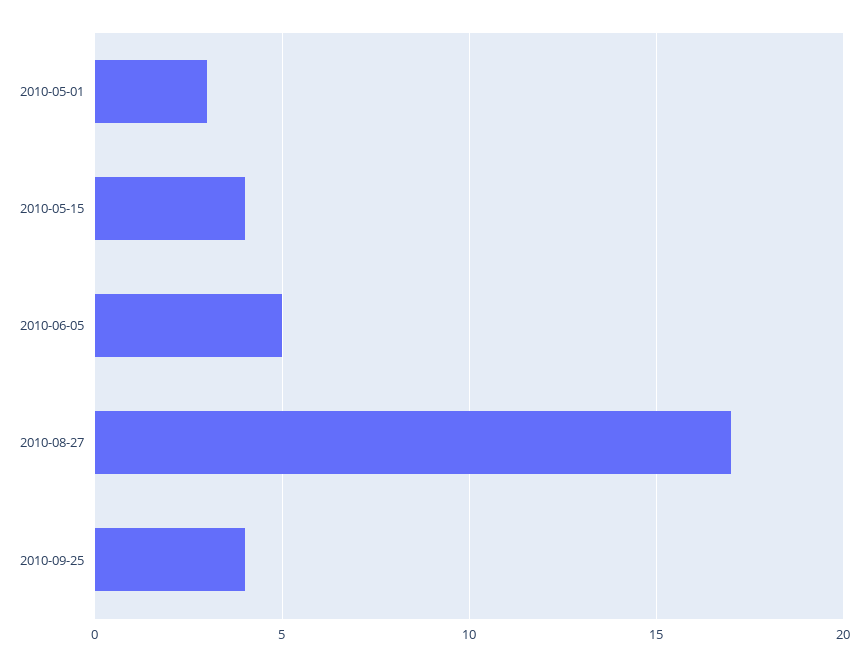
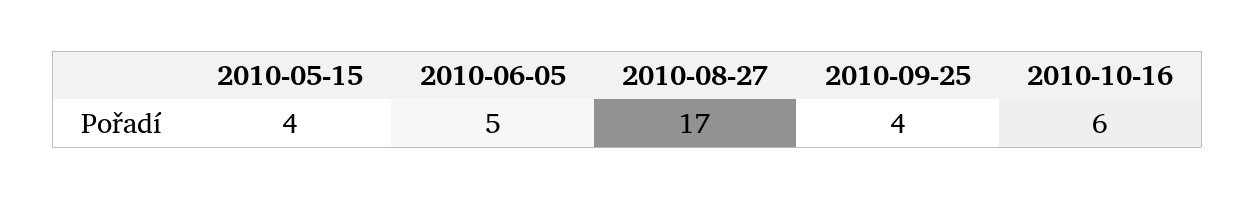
2010-05-01: 3 -> none
2010-10-16: none -> 6

